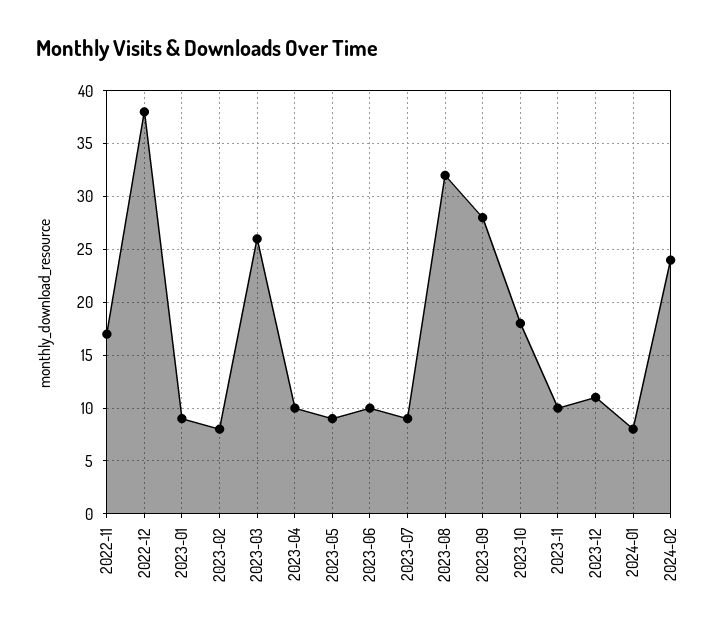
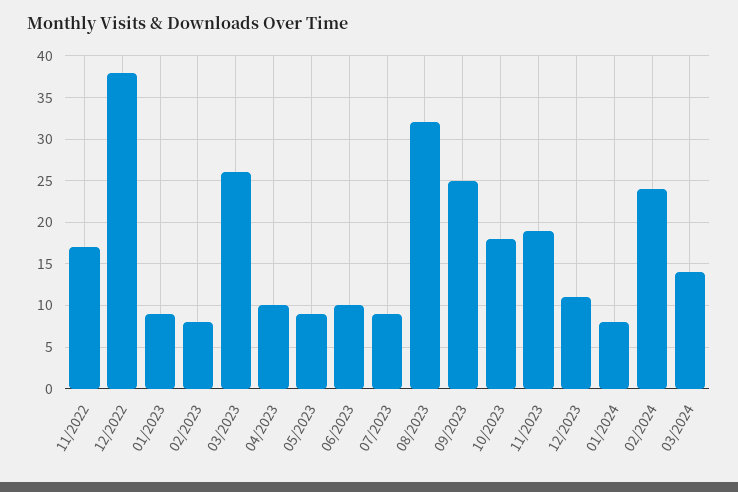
2023-09: 28 -> 25
2023-11: 10 -> 19
03/2024: none -> 14

